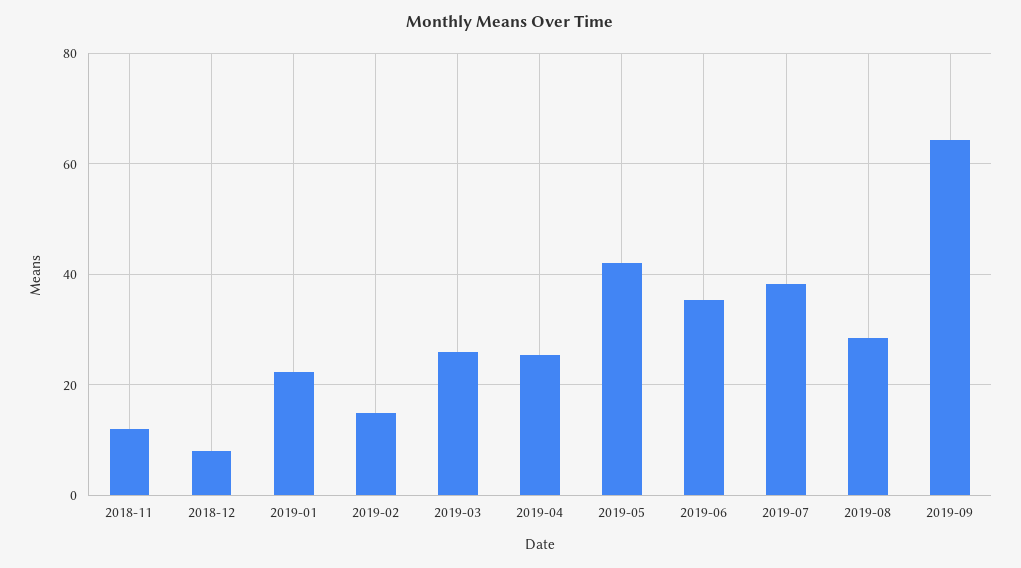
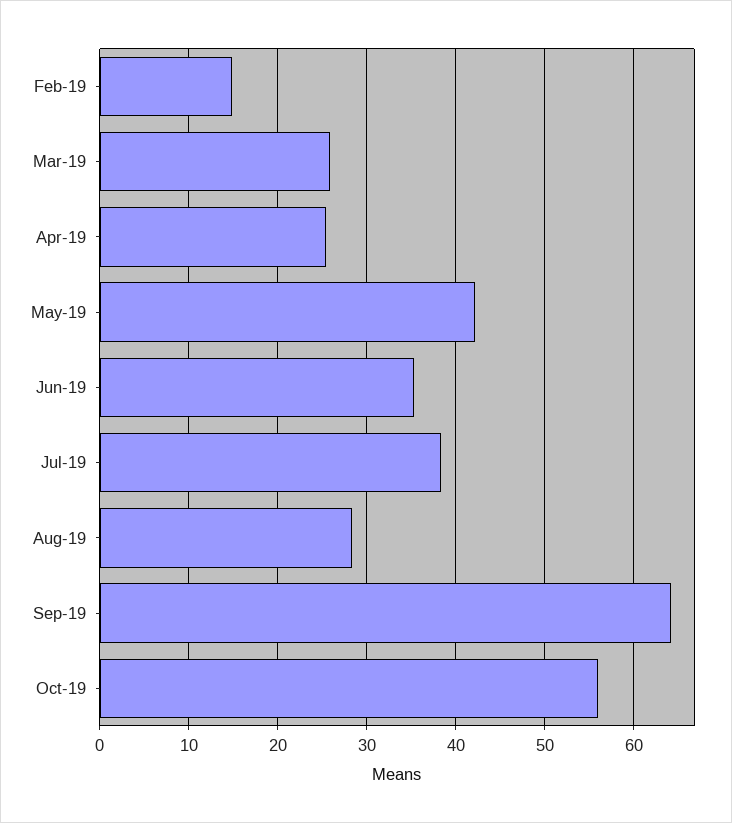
2018-11: 12 -> none
2018-12: 8 -> none
2019-01: 22 -> none
Oct-19: none -> 56

